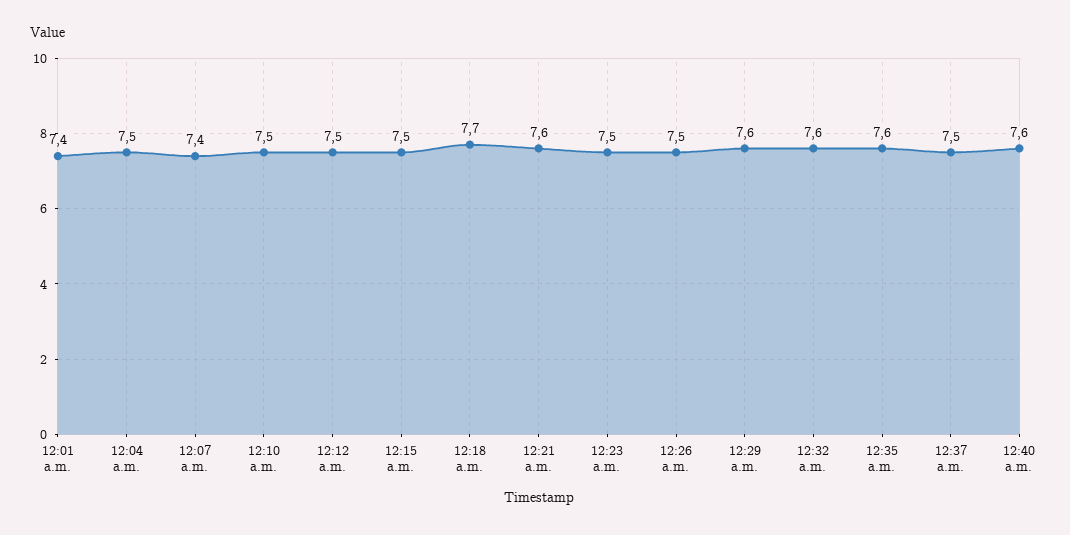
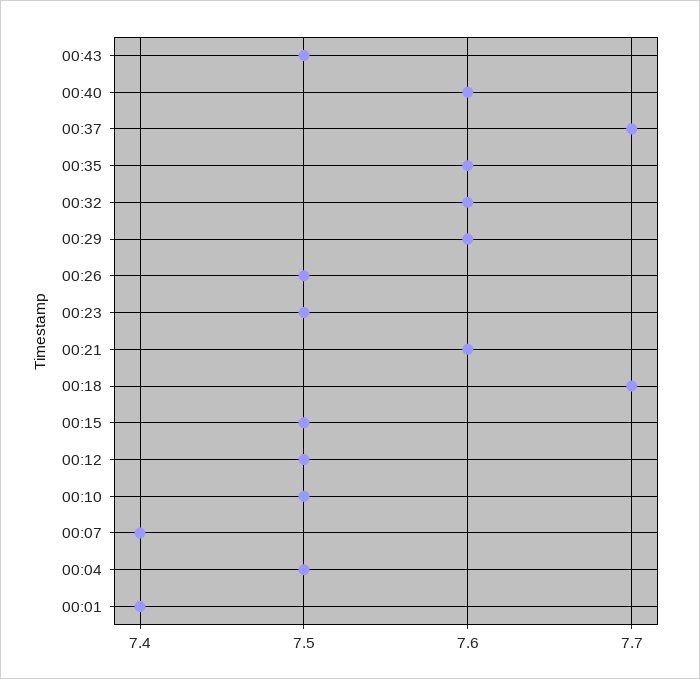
12:37 a.m.: 7.5 -> 7.7
00:43: none -> 7.5

